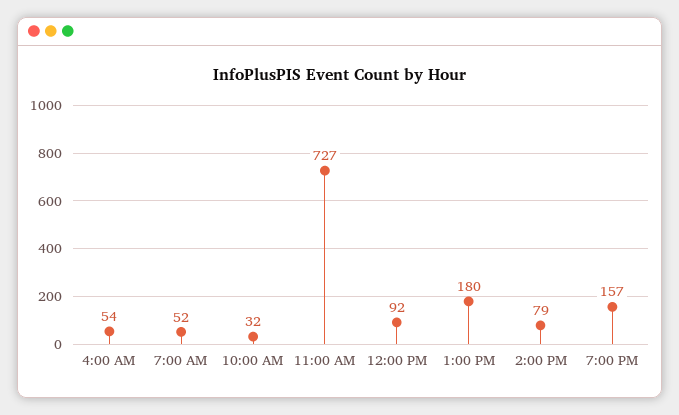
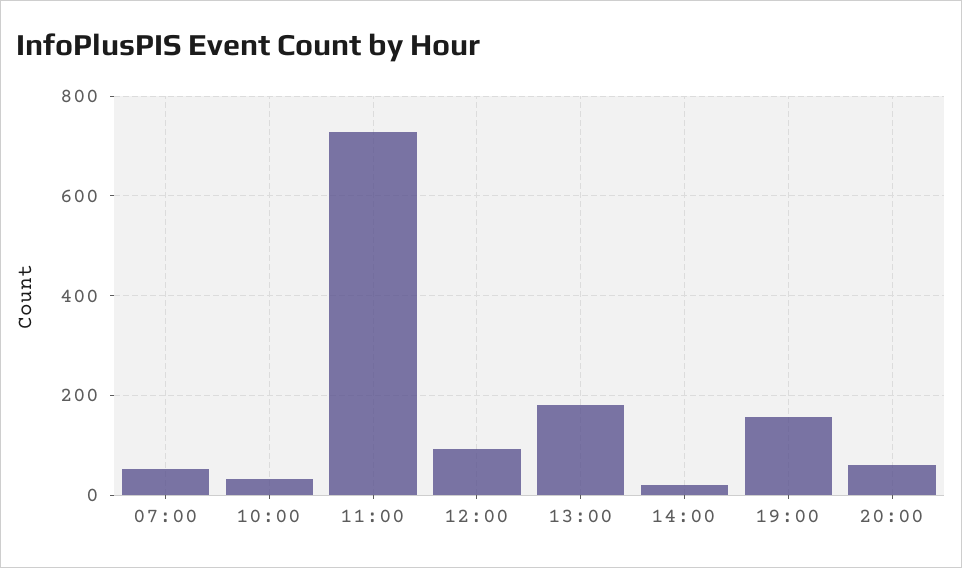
4:00 AM: 54 -> none
2:00 PM: 79 -> 20
20:00: none -> 60

